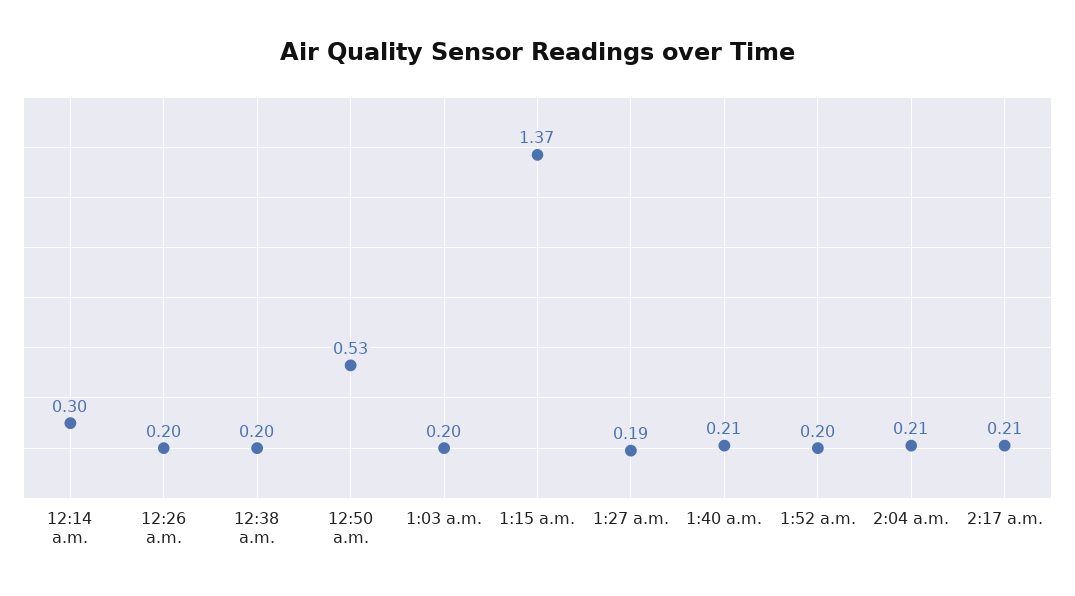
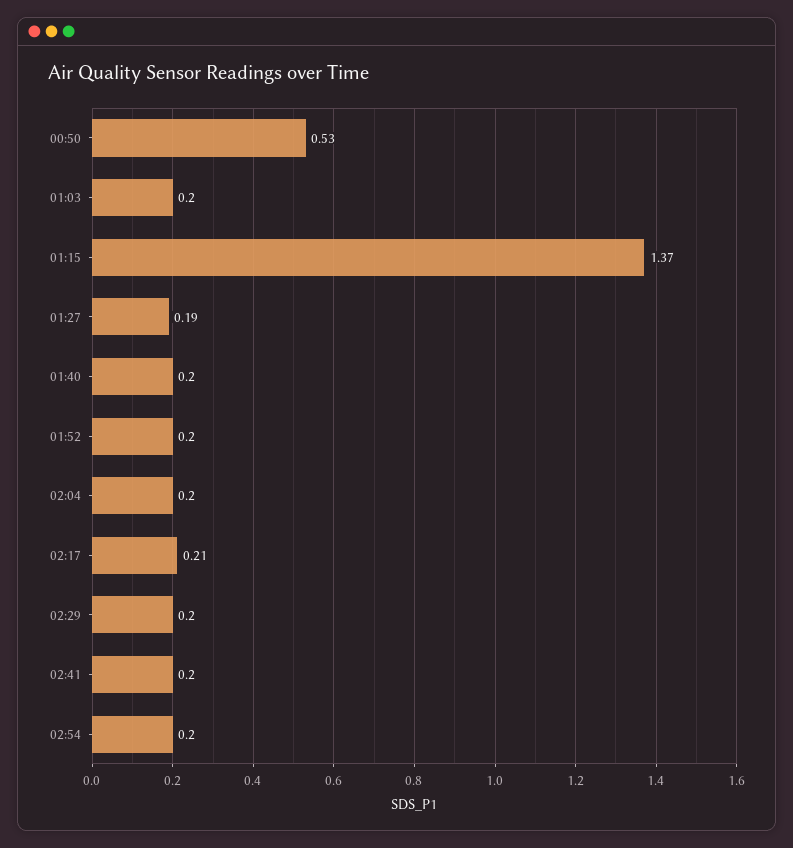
12:14 a.m.: 0.3 -> none
12:26 a.m.: 0.2 -> none
12:38 a.m.: 0.2 -> none
1:40 a.m.: 0.21 -> 0.2
2:04 a.m.: 0.21 -> 0.2
02:29: none -> 0.2
02:41: none -> 0.2
02:54: none -> 0.2

